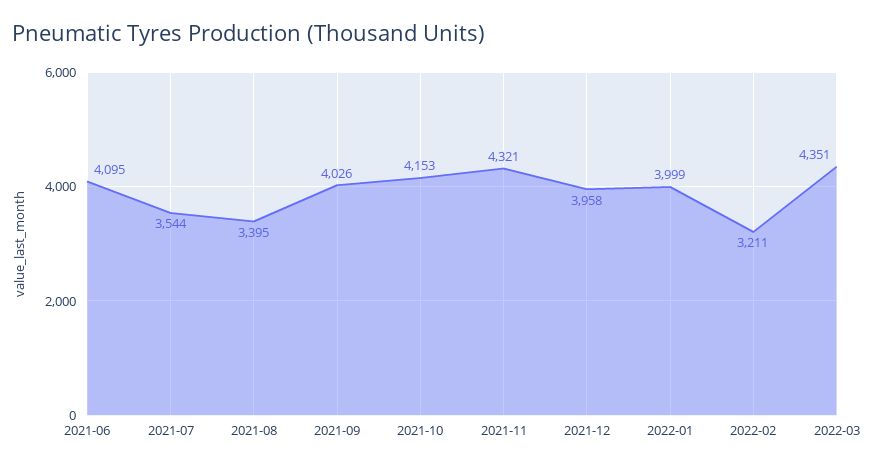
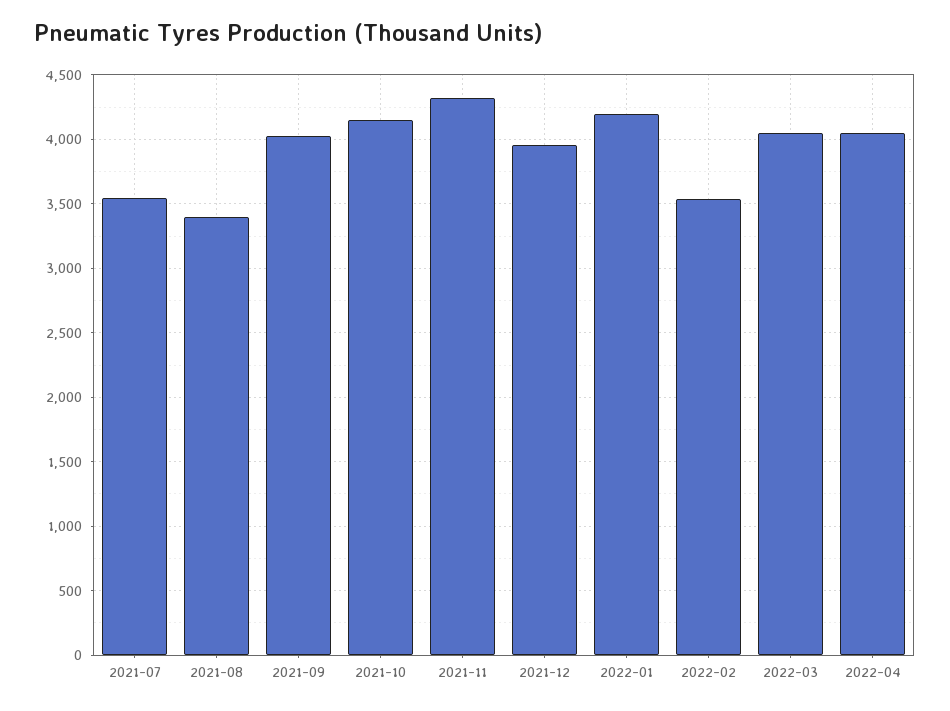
2021-06: 4095 -> none
2022-01: 3999 -> 4200
2022-02: 3211 -> 3550
2022-03: 4351 -> 4050
2022-04: none -> 4050

